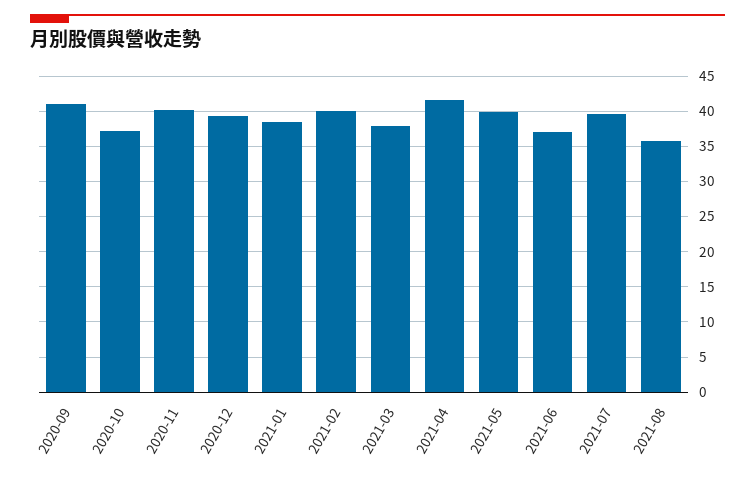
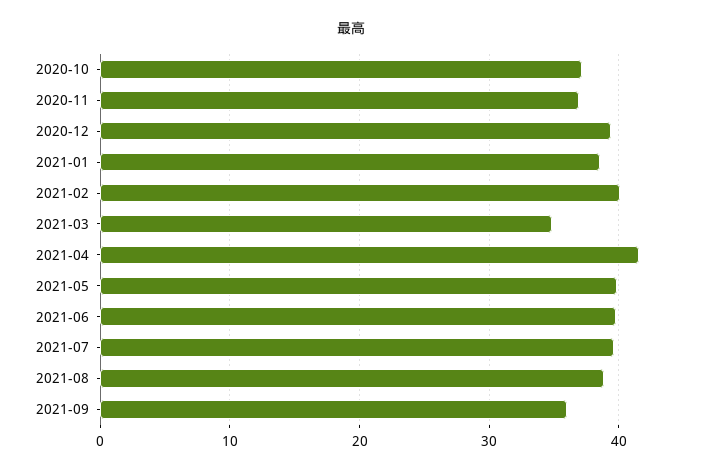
2020-09: 41 -> none
2020-11: 40 -> 37
2021-03: 38 -> 35
2021-06: 37 -> 40
2021-08: 36 -> 39
2021-09: none -> 36

